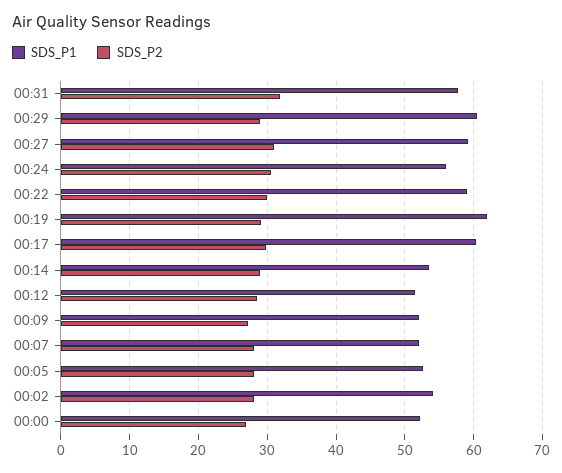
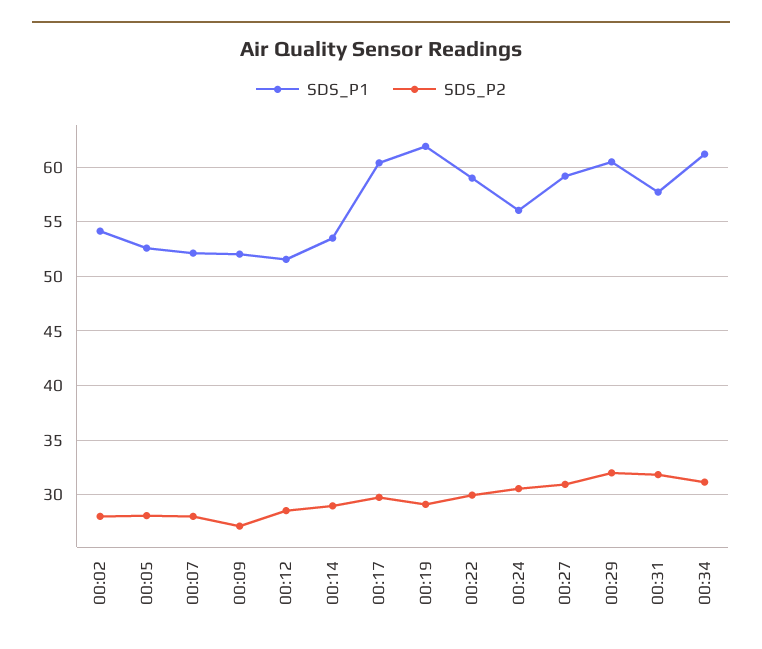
SDS_P2, 00:29: 29 -> 32
SDS_P1, 00:00: 52 -> none
SDS_P2, 00:00: 27 -> none
SDS_P1, 00:34: none -> 61
SDS_P2, 00:34: none -> 31

